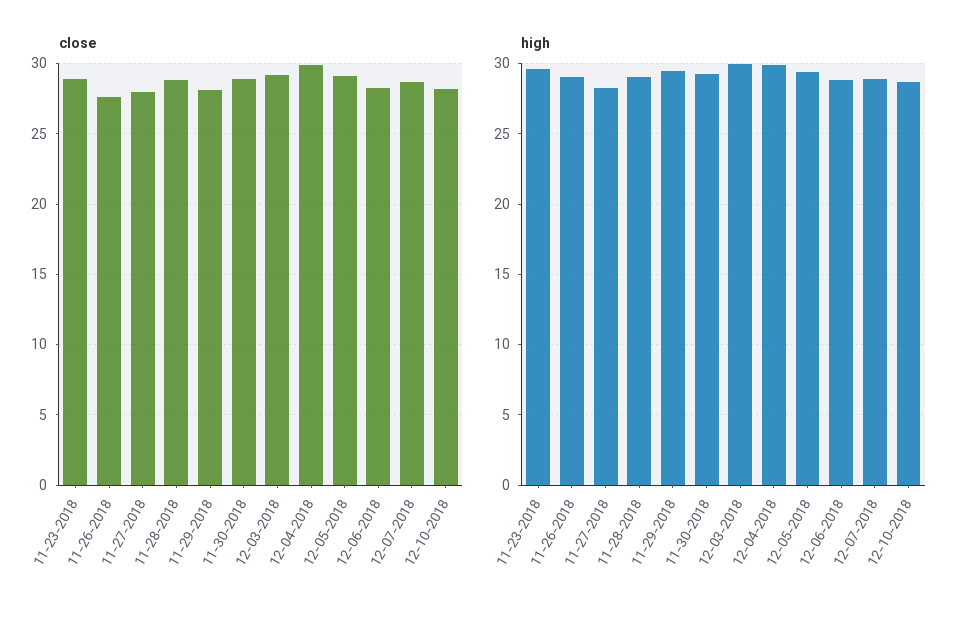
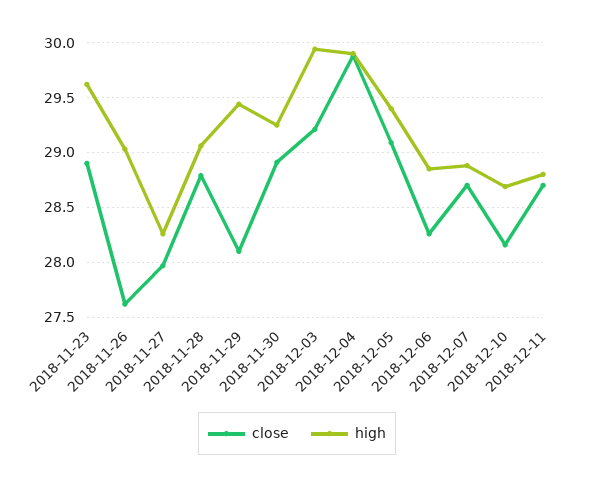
close, 2018-12-11: none -> 28.7
high, 2018-12-11: none -> 28.8

